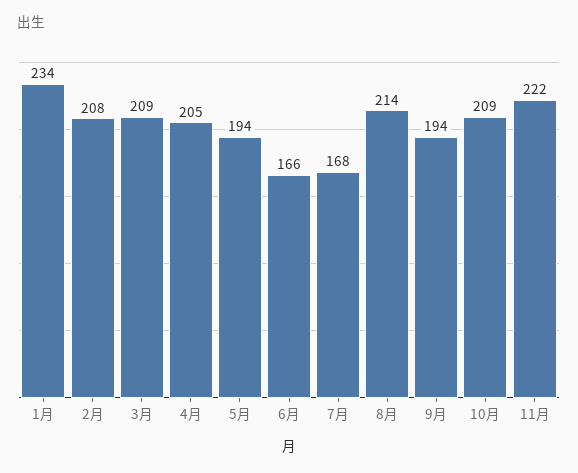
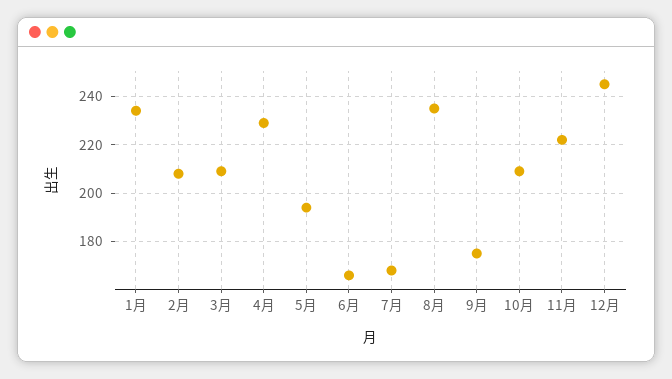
4月: 205 -> 230
8月: 214 -> 235
9月: 194 -> 175
12月: none -> 245

